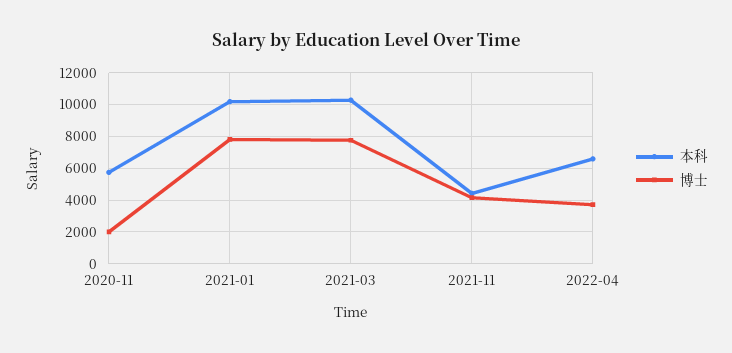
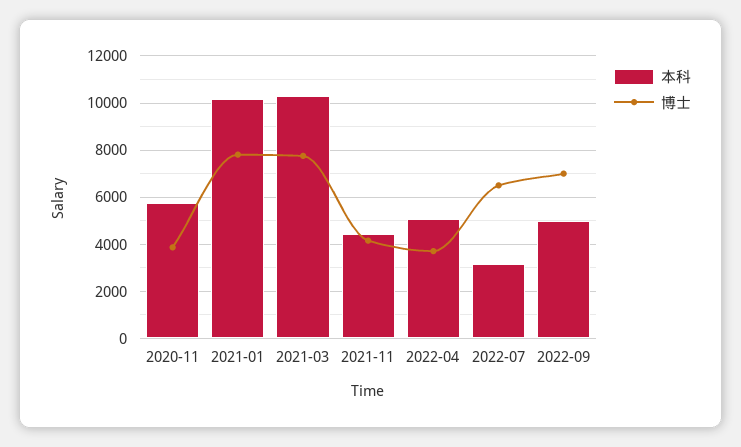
博士, 2020-11: 2000 -> 4000
本科, 2022-04: 6500 -> 5000
本科, 2022-07: none -> 3000
博士, 2022-07: none -> 6500
本科, 2022-09: none -> 5000
博士, 2022-09: none -> 7000

